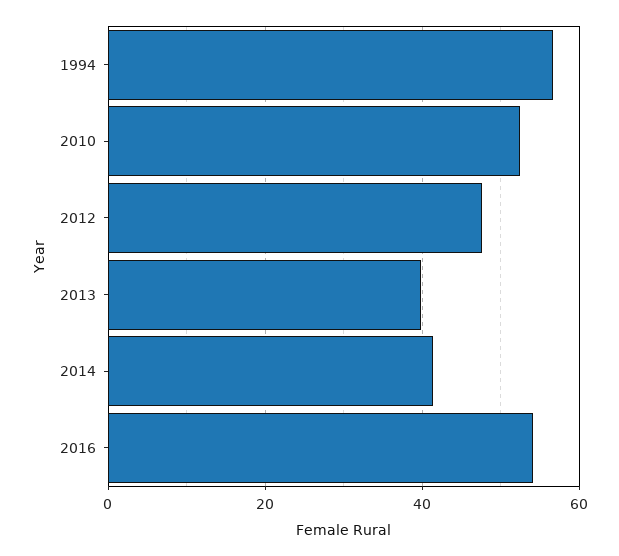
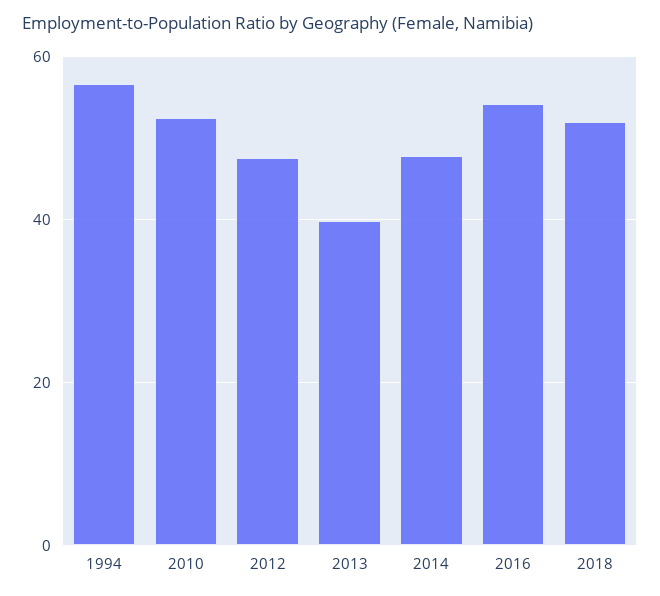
2014: 42 -> 48
2018: none -> 52

